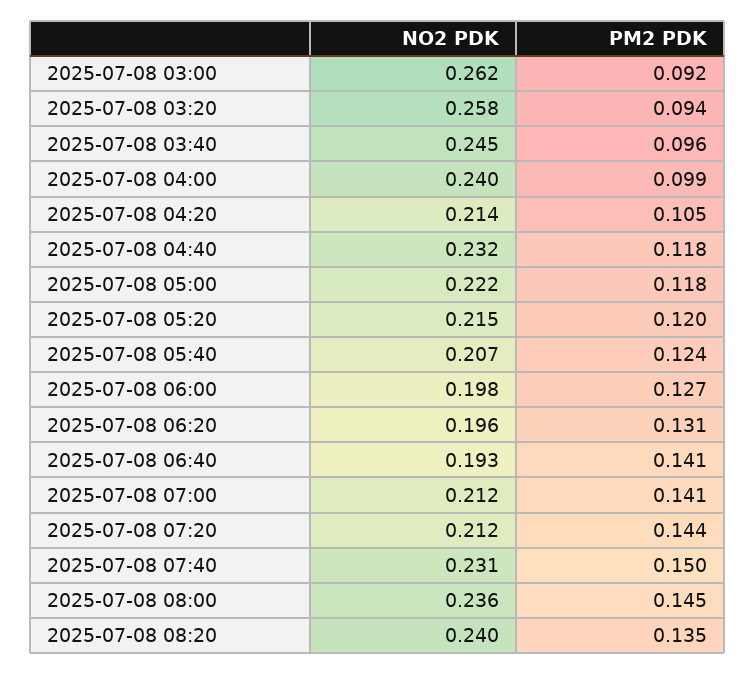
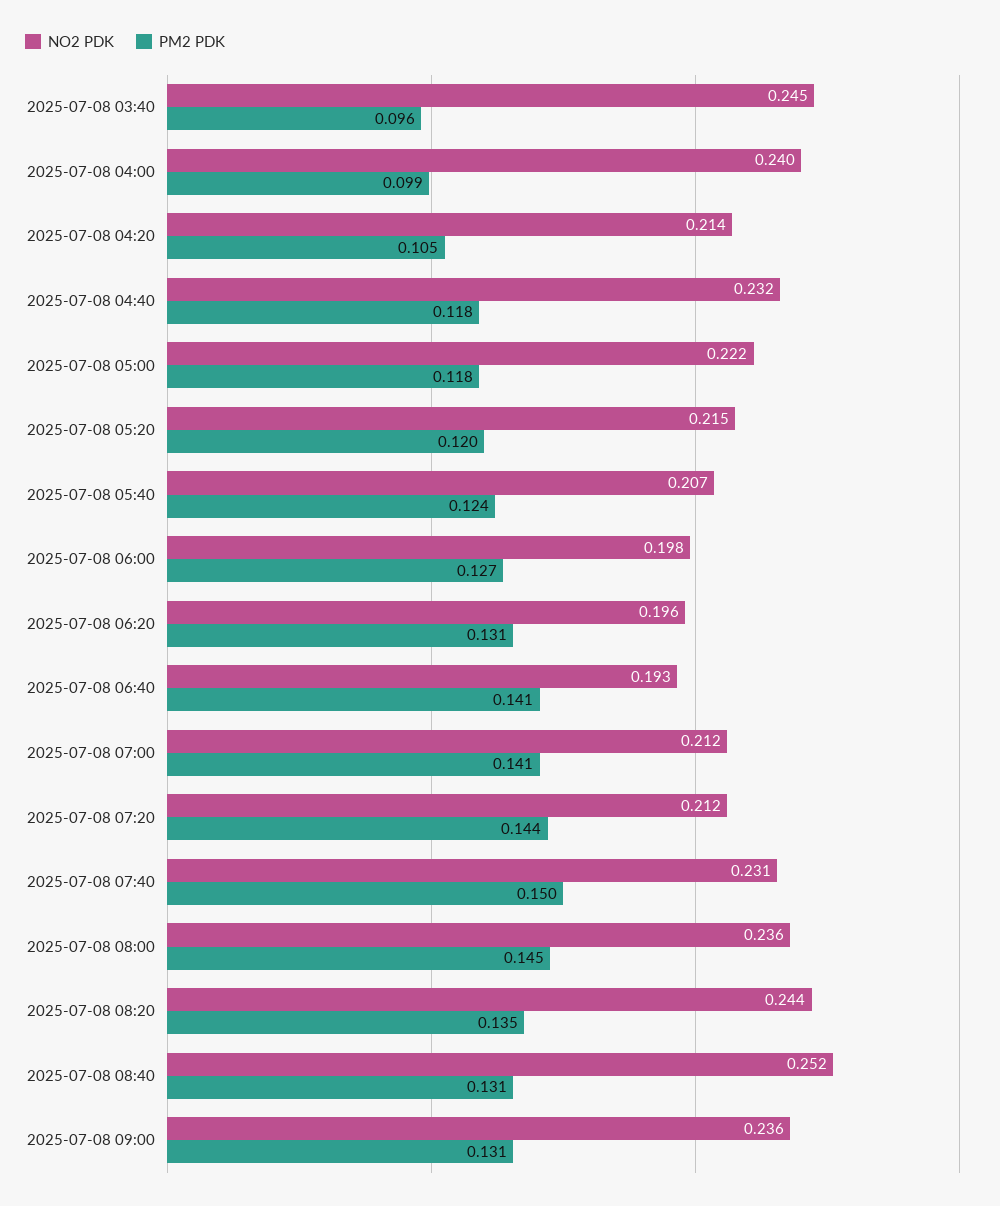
NO2 PDK, 2025-07-08 03:00: 0.262 -> none
PM2 PDK, 2025-07-08 03:00: 0.092 -> none
NO2 PDK, 2025-07-08 03:20: 0.258 -> none
PM2 PDK, 2025-07-08 03:20: 0.094 -> none
NO2 PDK, 2025-07-08 08:20: 0.24 -> 0.244
NO2 PDK, 2025-07-08 08:40: none -> 0.252
PM2 PDK, 2025-07-08 08:40: none -> 0.131
NO2 PDK, 2025-07-08 09:00: none -> 0.236
PM2 PDK, 2025-07-08 09:00: none -> 0.131

